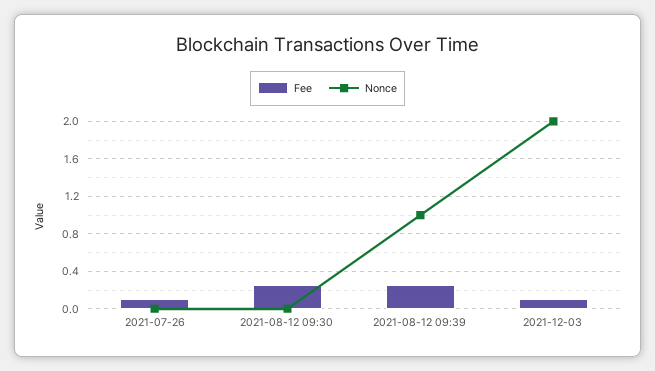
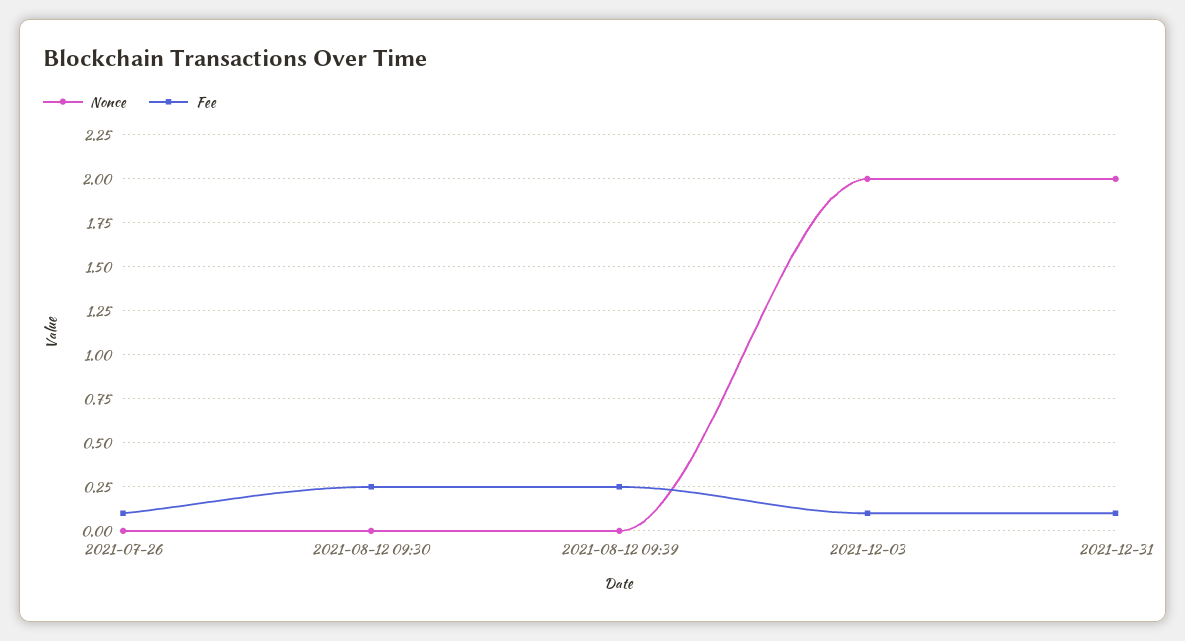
Nonce, 2021-08-12 09:39: 1 -> 0
Nonce, 2021-12-31: none -> 2
Fee, 2021-12-31: none -> 0.1

